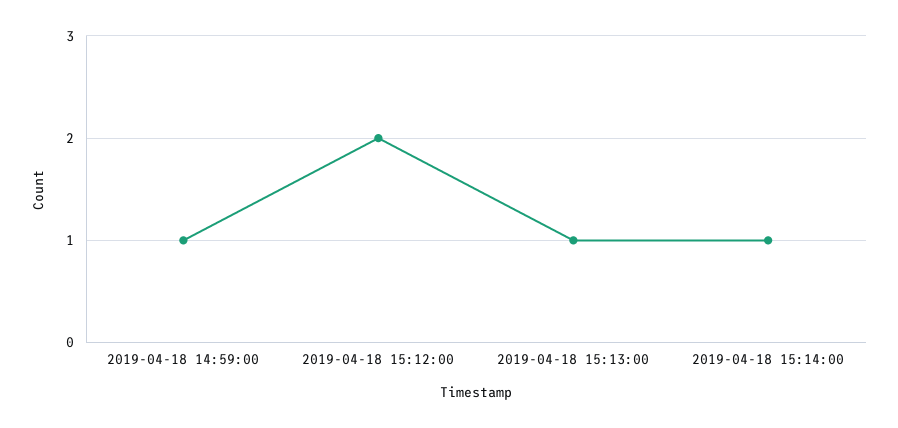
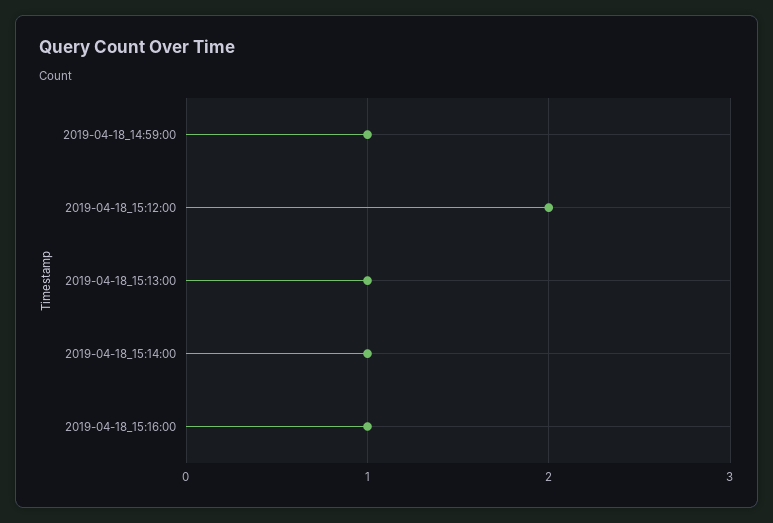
2019-04-18_15:16:00: none -> 1

